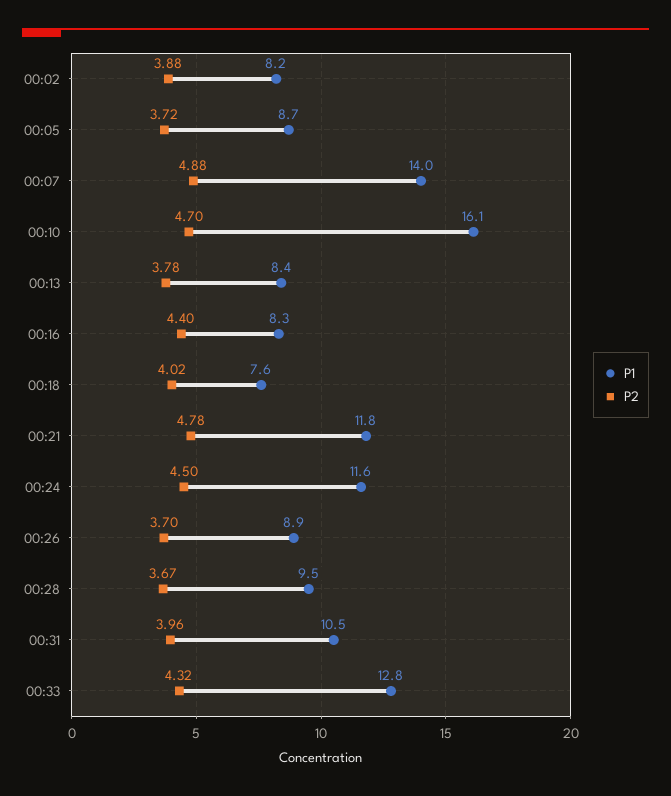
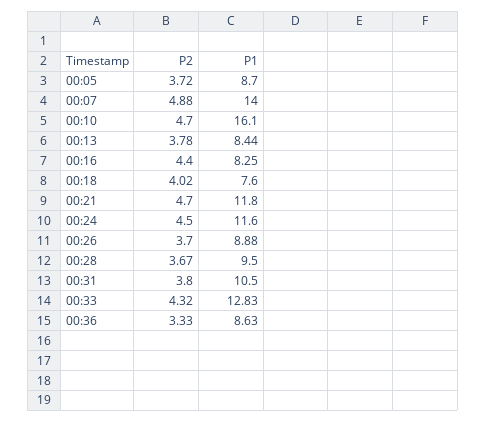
P1, 00:02: 8.2 -> none
P2, 00:02: 3.88 -> none
P2, 00:21: 4.78 -> 4.7
P2, 00:31: 3.96 -> 3.8
P2, 00:36: none -> 3.33
P1, 00:36: none -> 8.63

